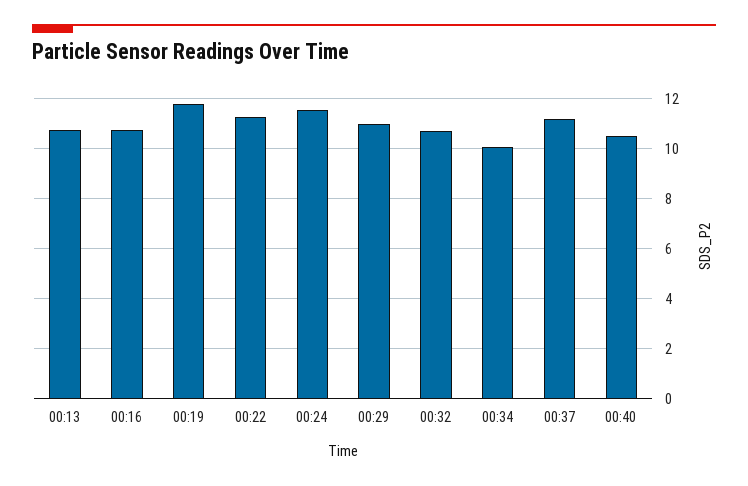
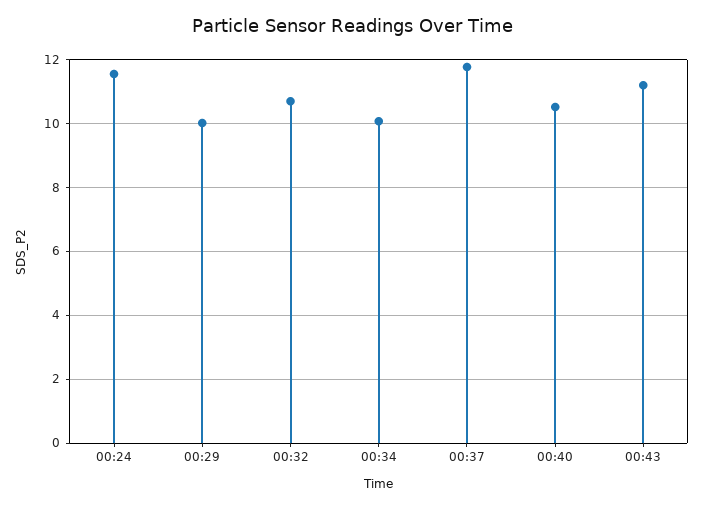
00:13: 10.75 -> none
00:16: 10.75 -> none
00:19: 11.75 -> none
00:22: 11.25 -> none
00:29: 11 -> 10
00:37: 11.25 -> 11.8
00:43: none -> 11.2

